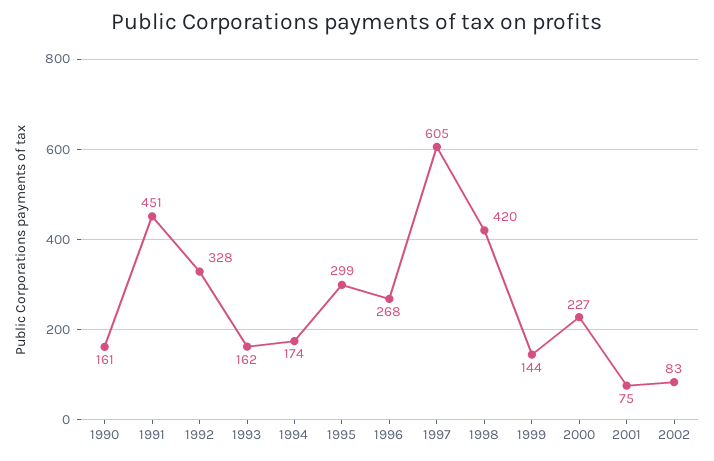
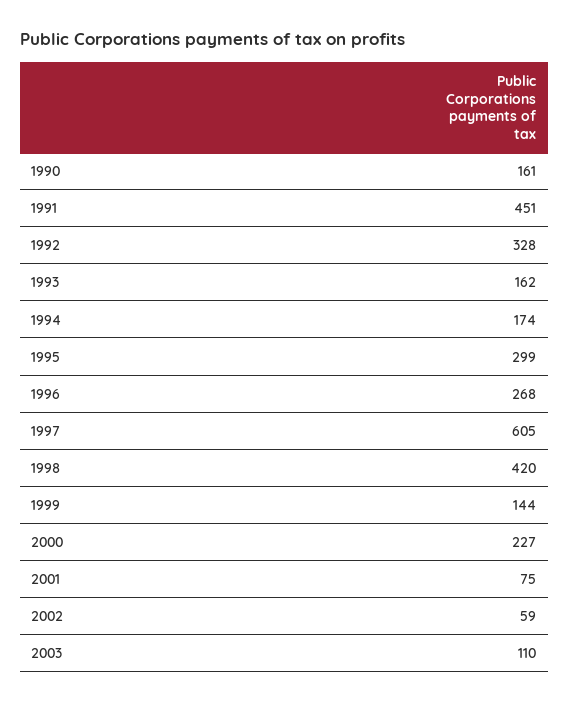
2002: 83 -> 59
2003: none -> 110

